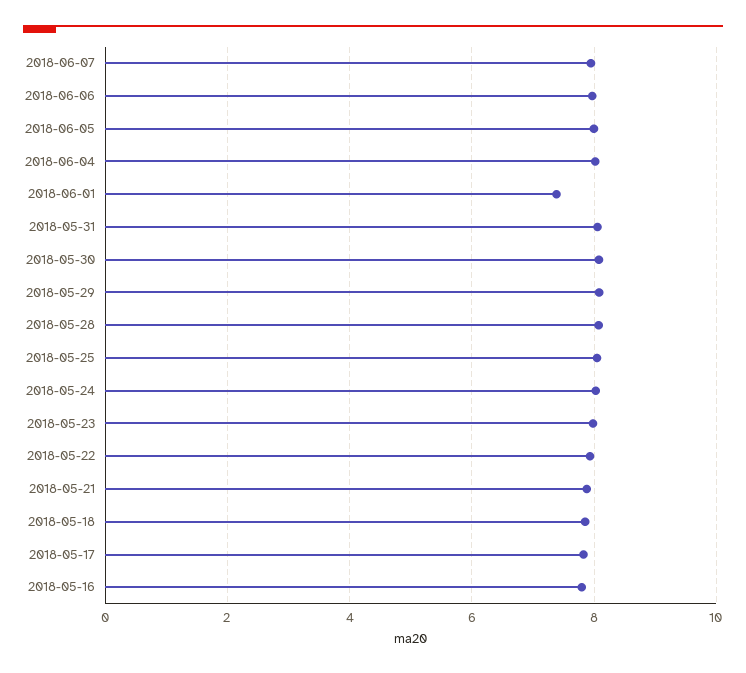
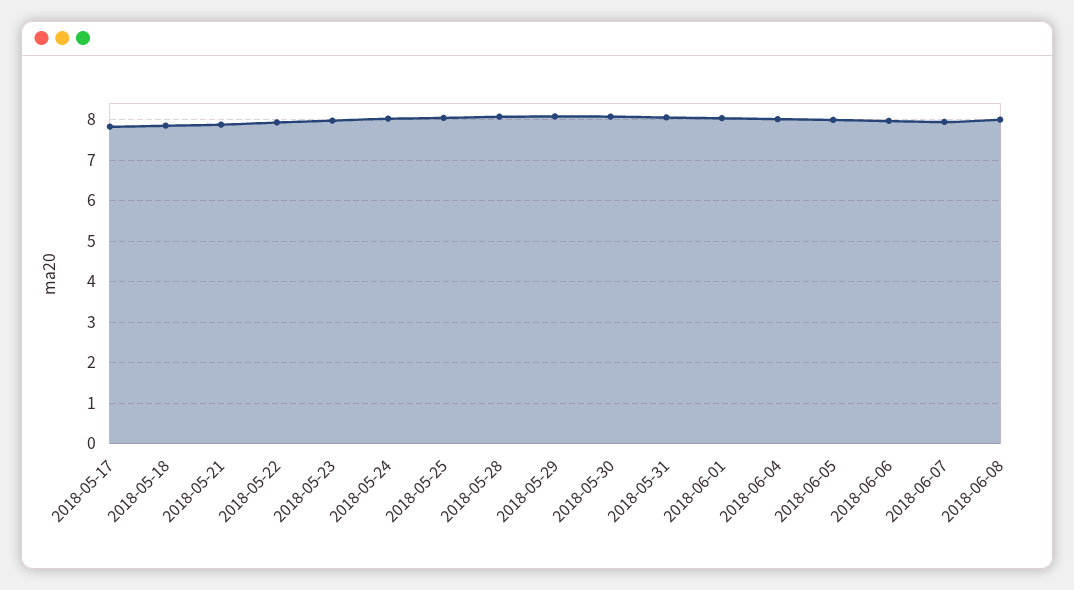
2018-06-01: 7.4 -> 8
2018-05-16: 7.8 -> none
2018-06-08: none -> 8

